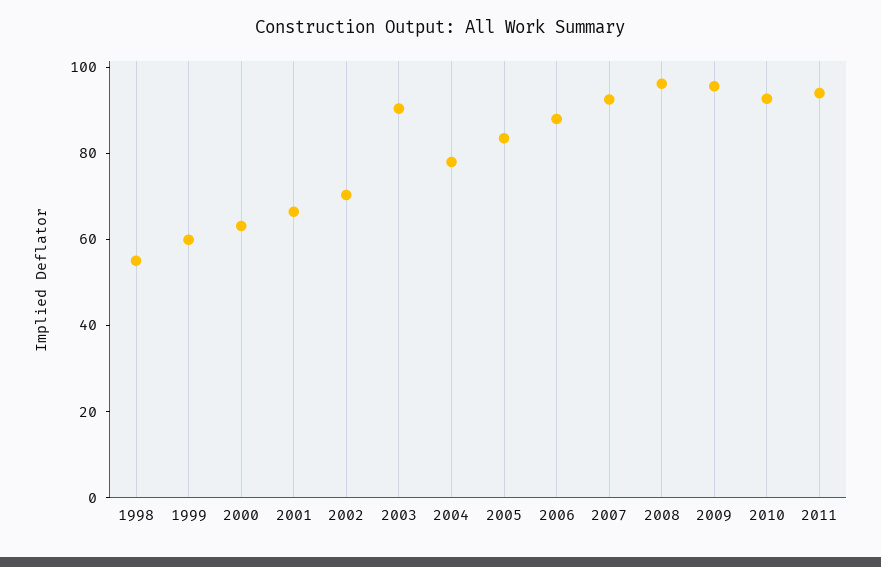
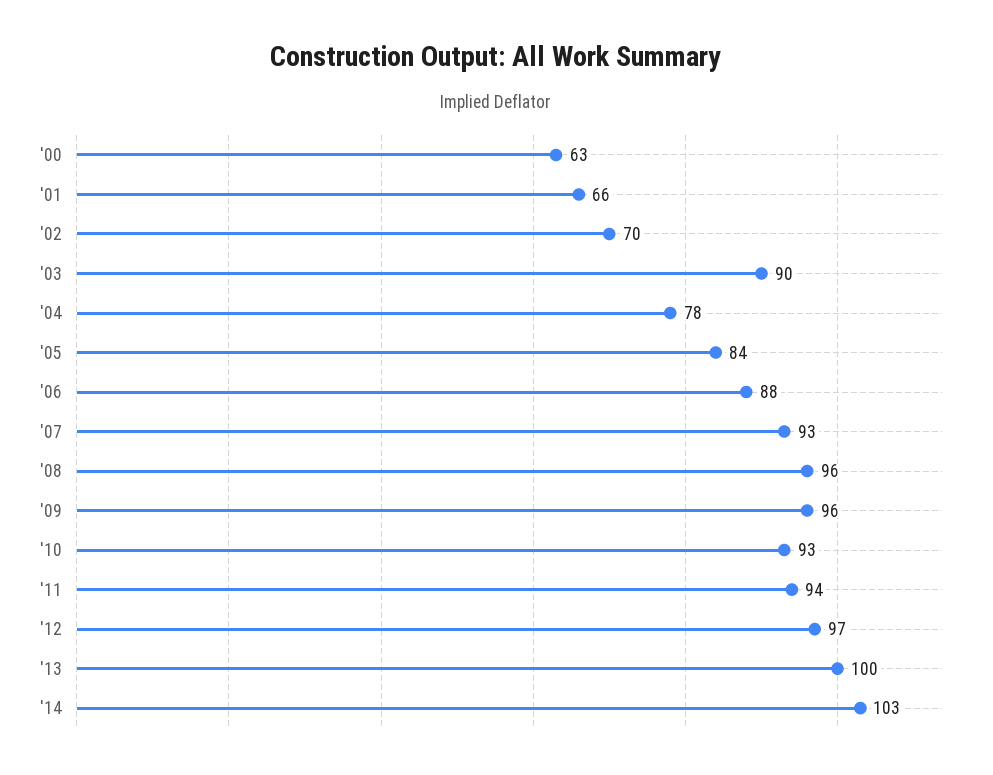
1998: 55 -> none
1999: 60 -> none
'12: none -> 97
'13: none -> 100
'14: none -> 103

